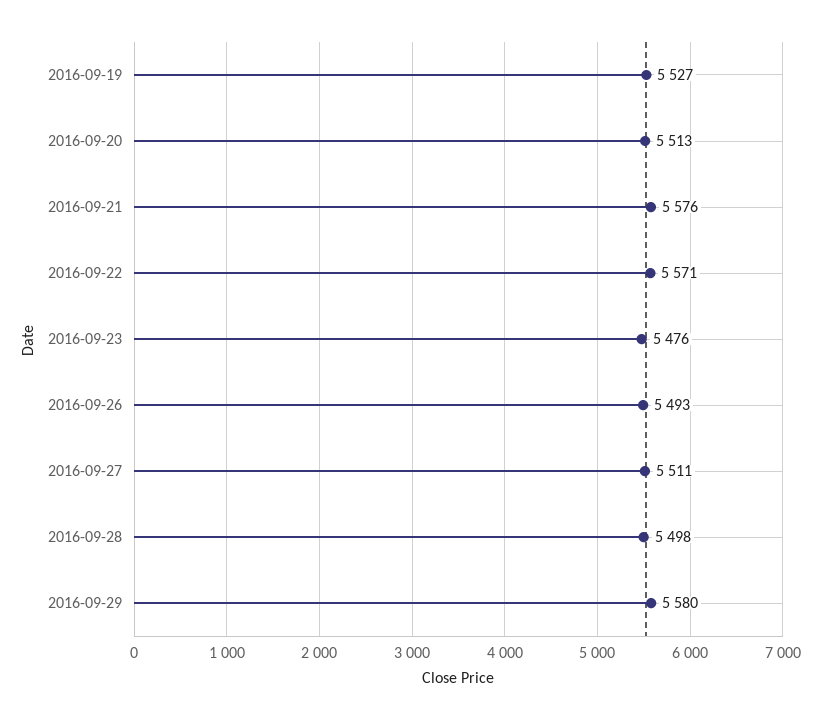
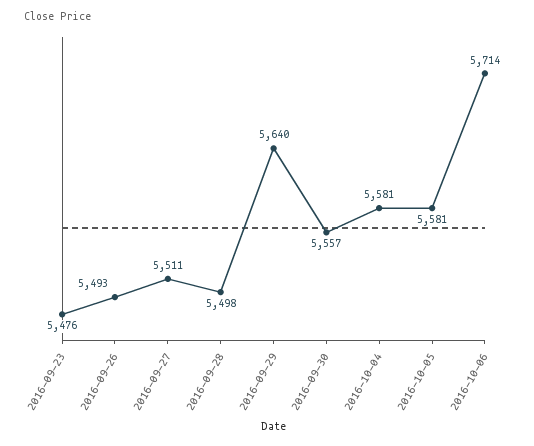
2016-09-19: 5527 -> none
2016-09-20: 5513 -> none
2016-09-21: 5576 -> none
2016-09-22: 5571 -> none
2016-09-29: 5580 -> 5640
2016-09-30: none -> 5557
2016-10-04: none -> 5581
2016-10-05: none -> 5581
2016-10-06: none -> 5714

